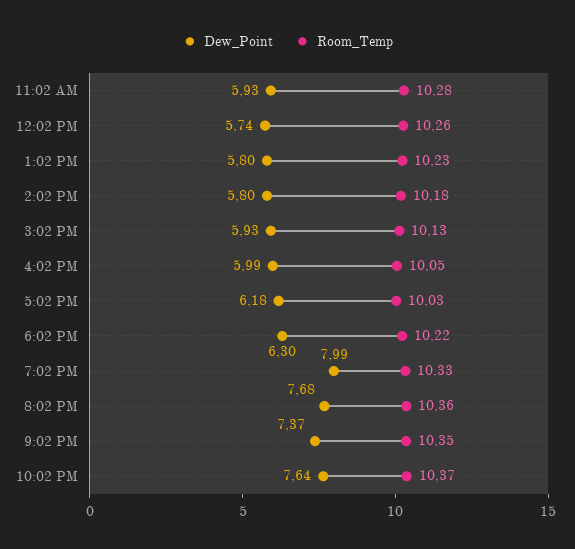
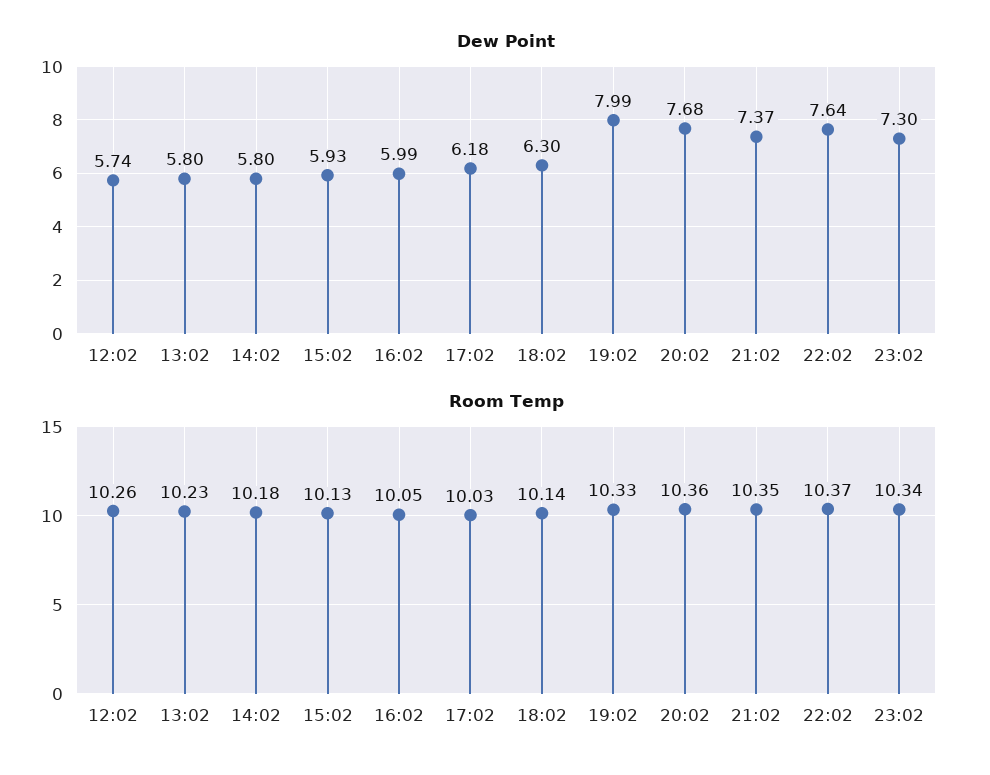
Dew_Point, 11:02 AM: 5.93 -> none
Room_Temp, 11:02 AM: 10.28 -> none
Room_Temp, 6:02 PM: 10.22 -> 10.14
Dew_Point, 23:02: none -> 7.3
Room_Temp, 23:02: none -> 10.34

